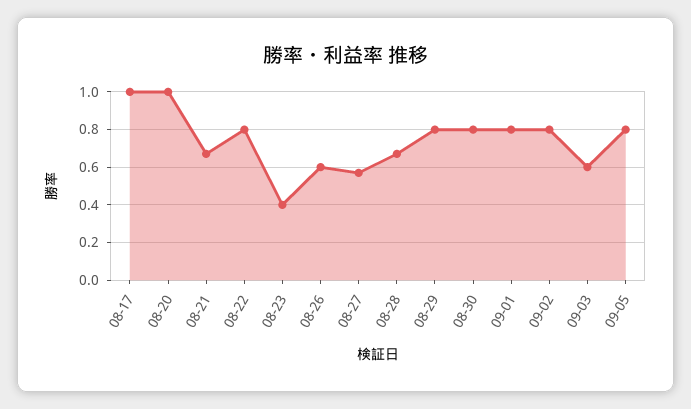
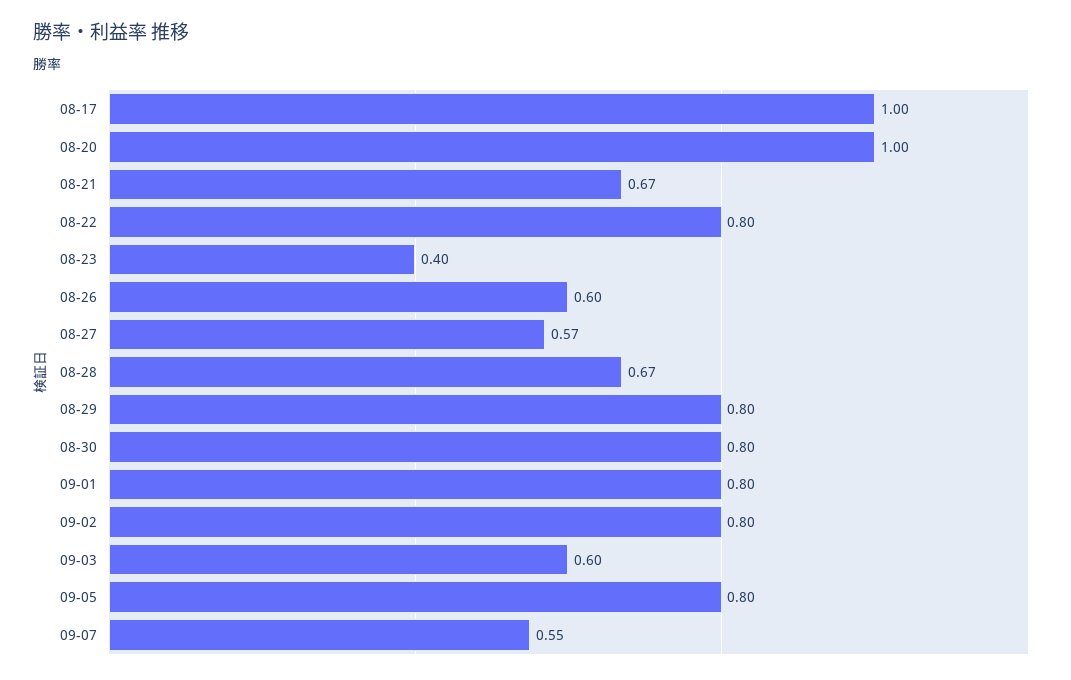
09-07: none -> 0.55

